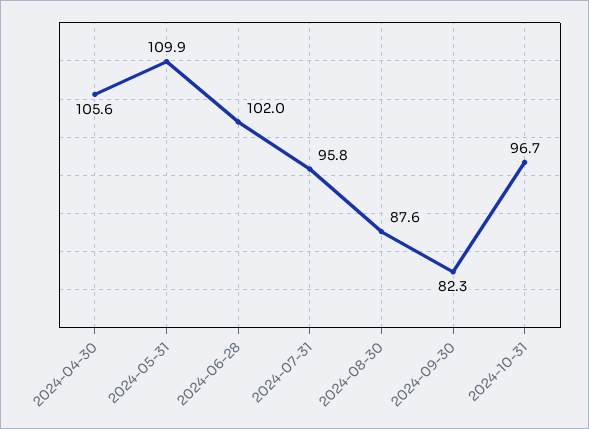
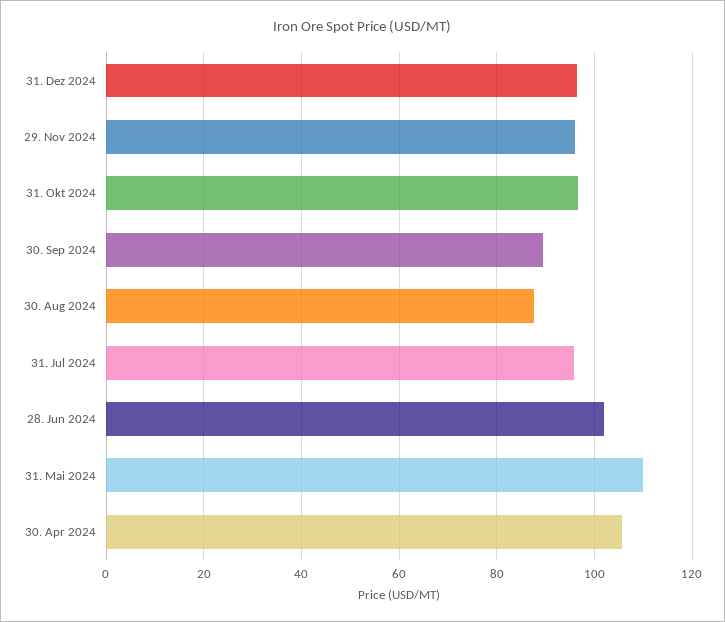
2024-09-30: 82.3 -> 90
31. Dez 2024: none -> 96
29. Nov 2024: none -> 96

